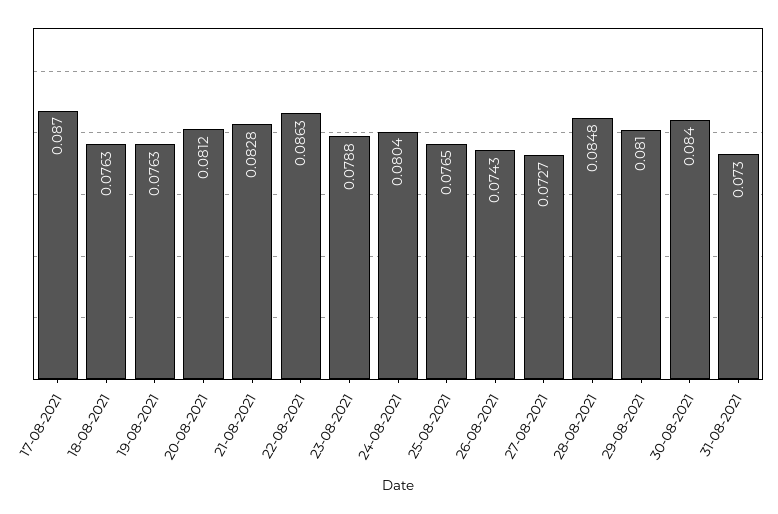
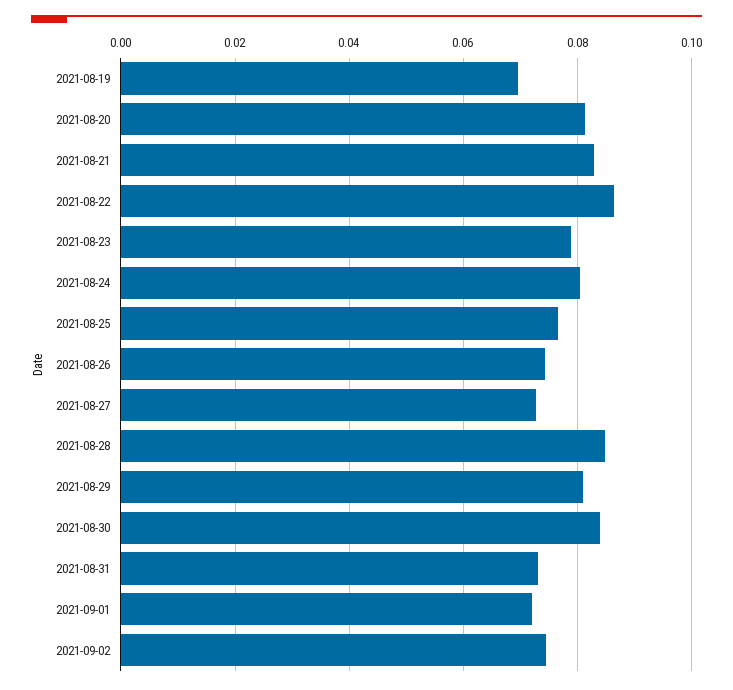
17-08-2021: 0.087 -> none
18-08-2021: 0.0763 -> none
19-08-2021: 0.0763 -> 0.07
2021-09-01: none -> 0.072
2021-09-02: none -> 0.074

